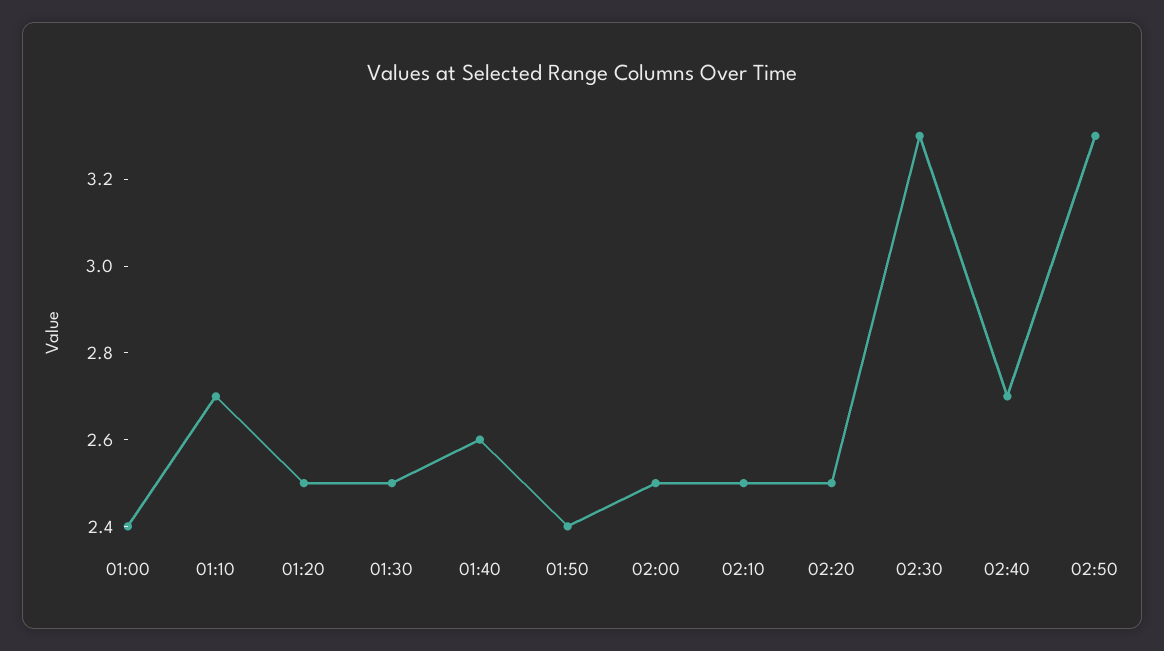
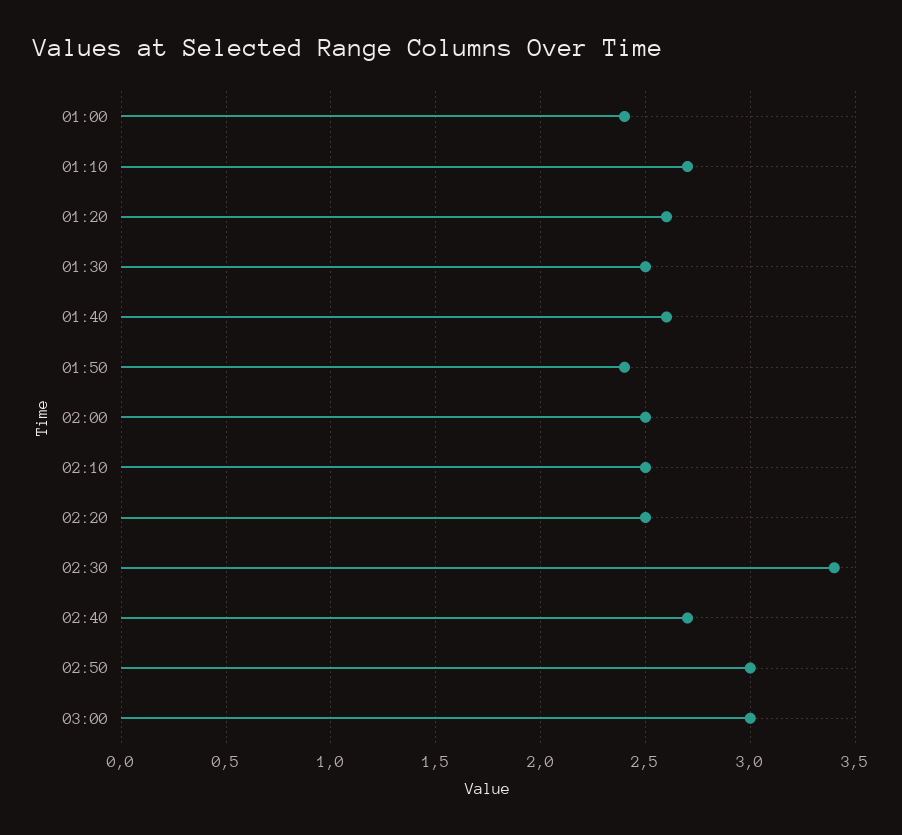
01:20: 2.5 -> 2.6
02:30: 3.3 -> 3.4
02:50: 3.3 -> 3
03:00: none -> 3

